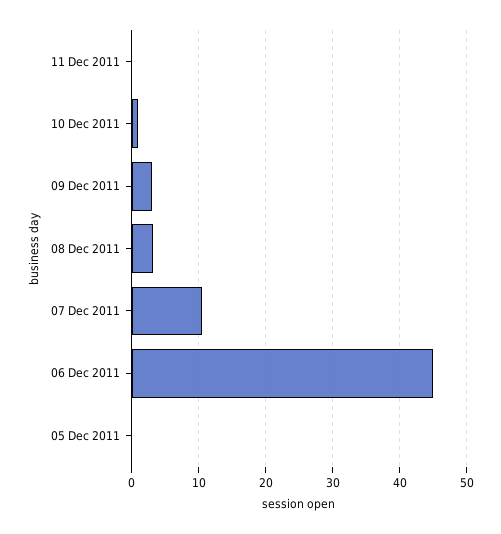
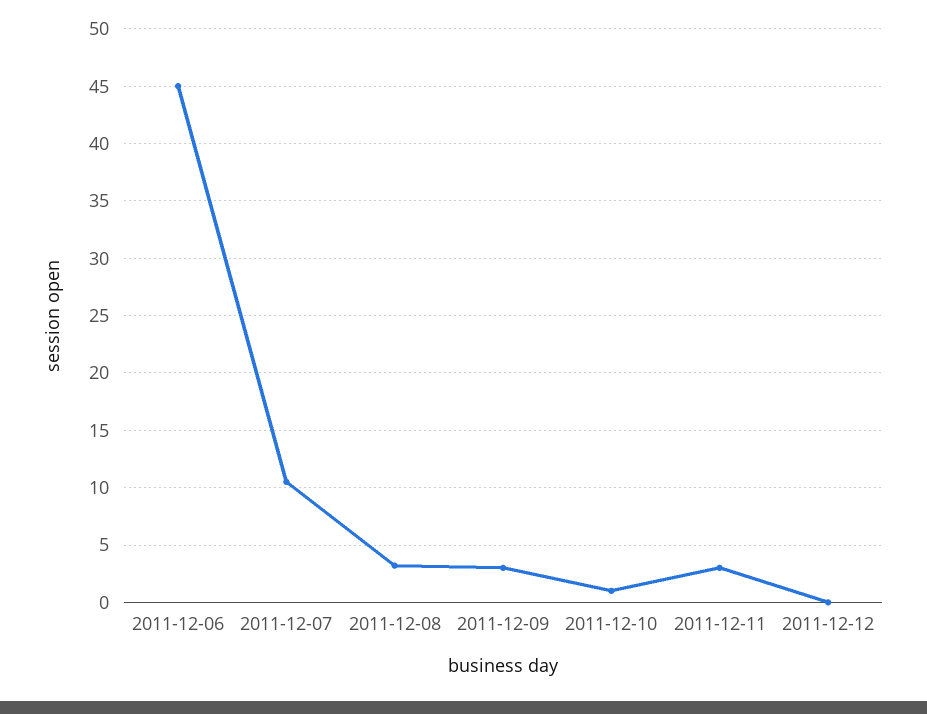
11 Dec 2011: 0 -> 3
05 Dec 2011: 0 -> none
2011-12-12: none -> 0

